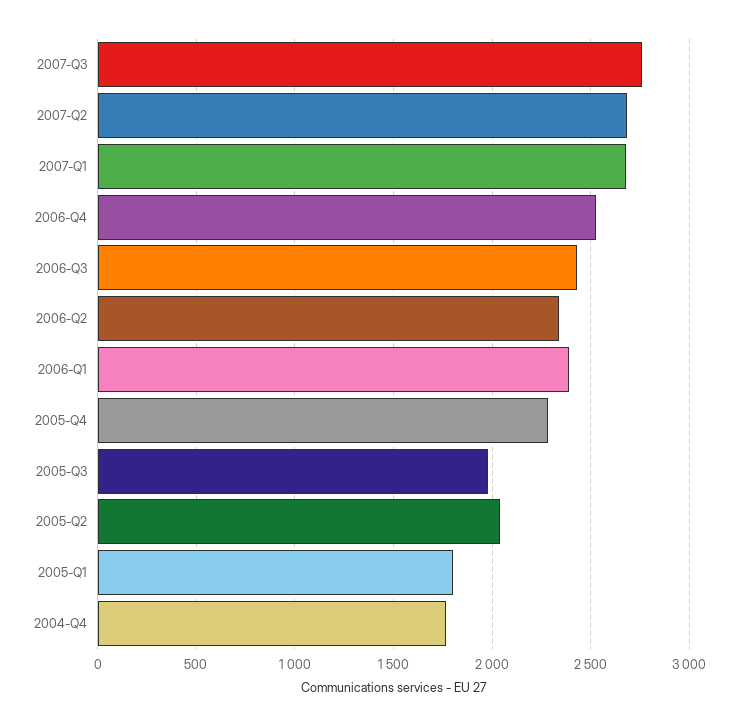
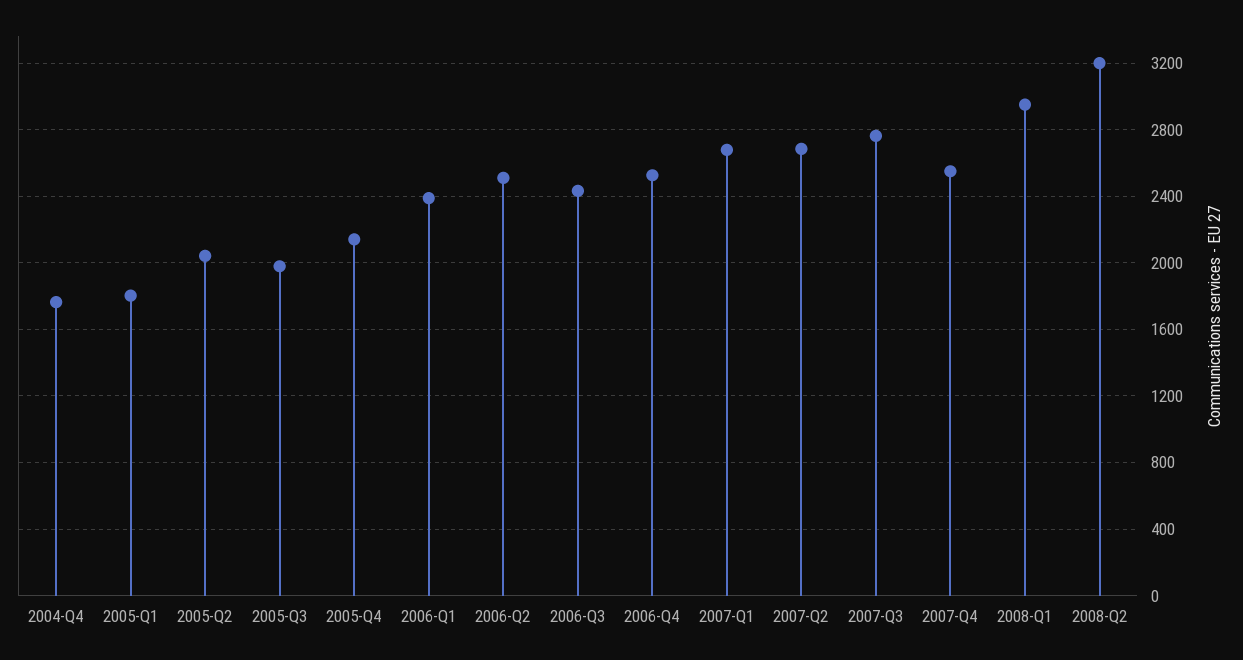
2006-Q2: 2350 -> 2500
2005-Q4: 2300 -> 2150
2007-Q4: none -> 2550
2008-Q1: none -> 2950
2008-Q2: none -> 3200

